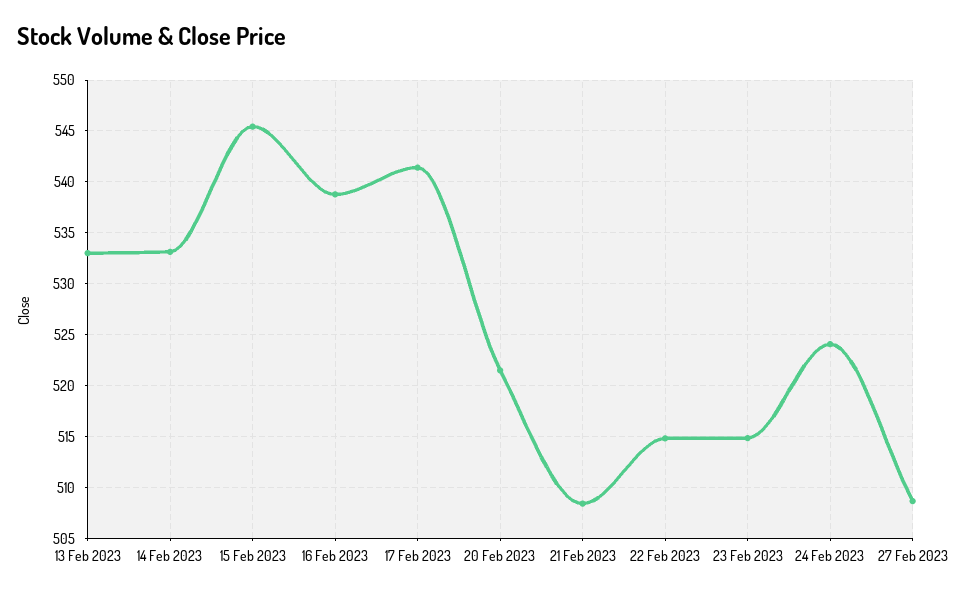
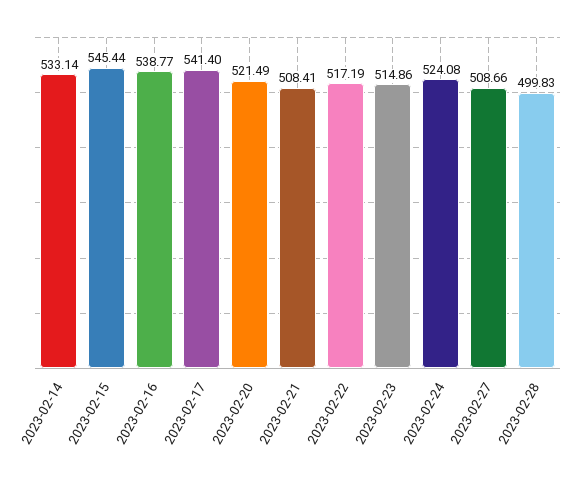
13 Feb 2023: 533 -> none
22 Feb 2023: 515 -> 517.19
2023-02-28: none -> 499.83

